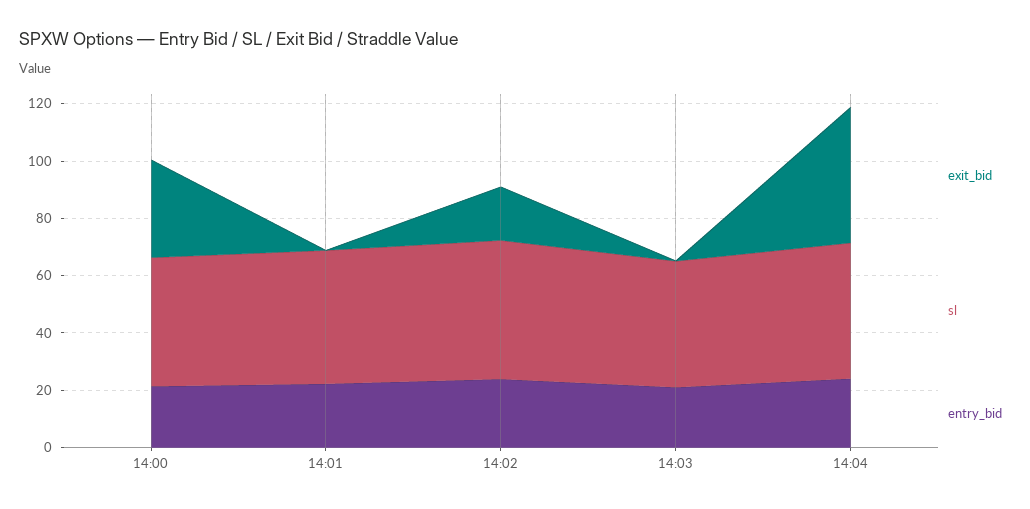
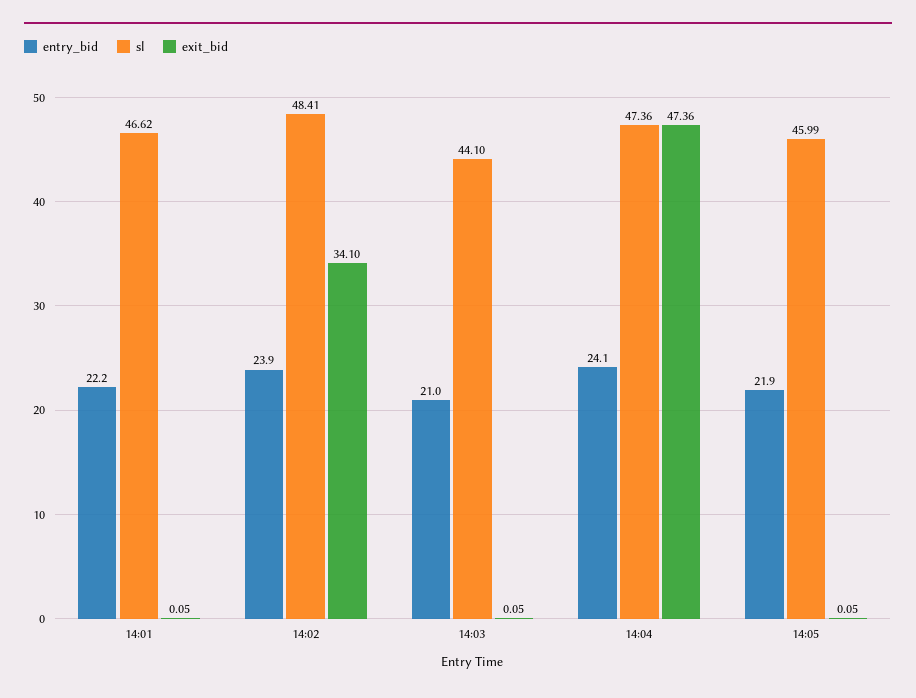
exit_bid, 14:00: 35 -> none
sl, 14:00: 45 -> none
entry_bid, 14:00: 20 -> none
exit_bid, 14:02: 20 -> 34.1
entry_bid, 14:05: none -> 21.9
sl, 14:05: none -> 45.99
exit_bid, 14:05: none -> 0.05

